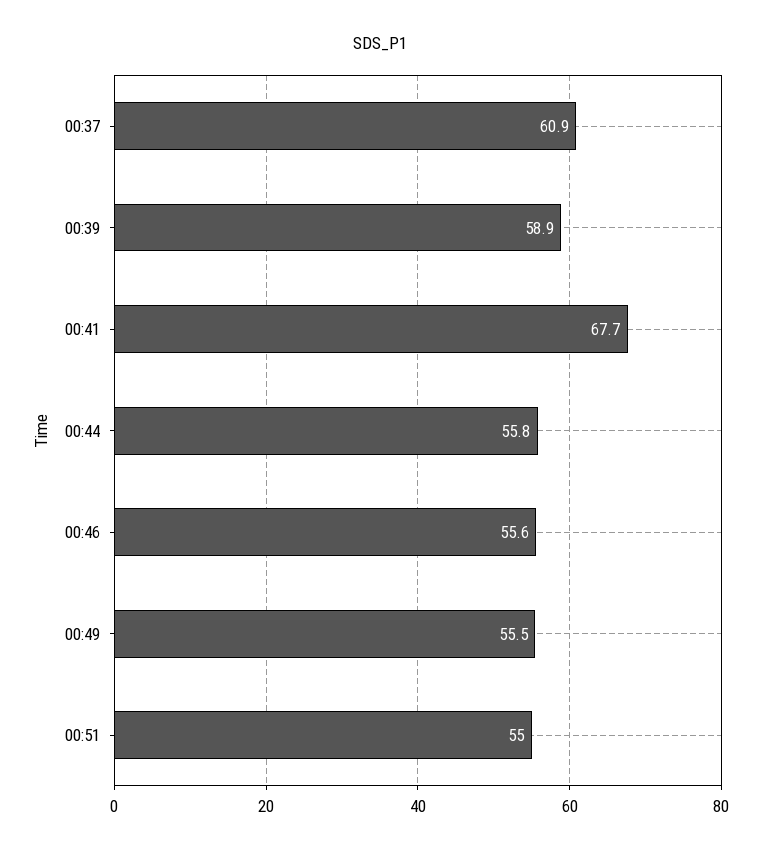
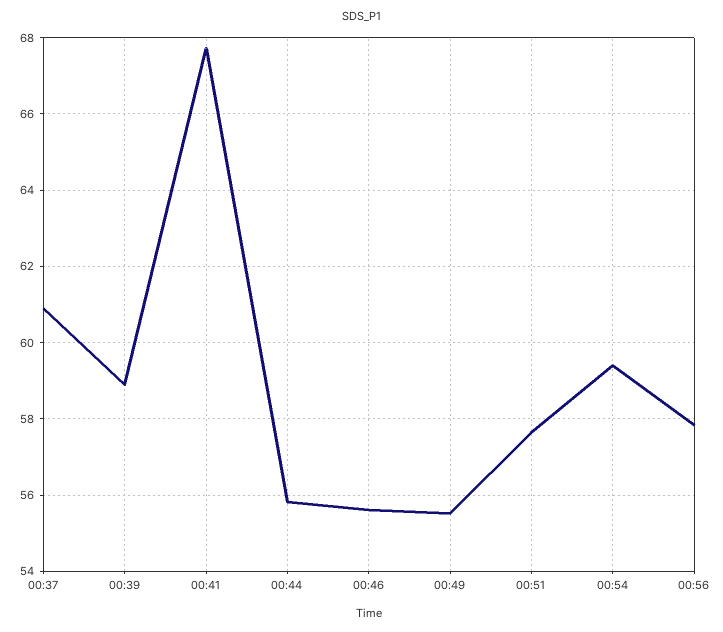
00:51: 55 -> 57.6
00:54: none -> 59.4
00:56: none -> 57.8

